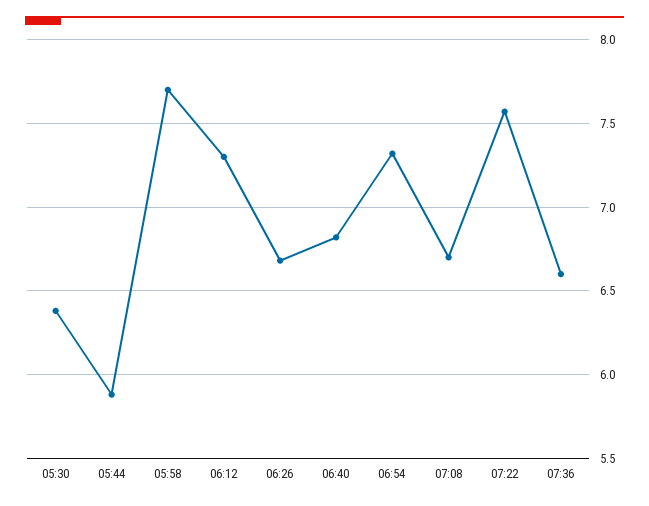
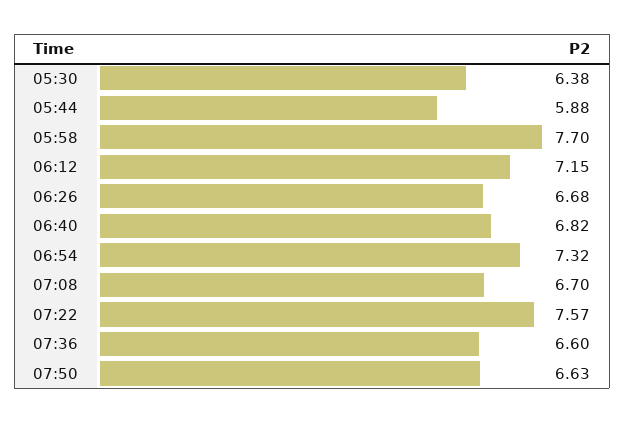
06:12: 7.3 -> 7.15
07:50: none -> 6.63

